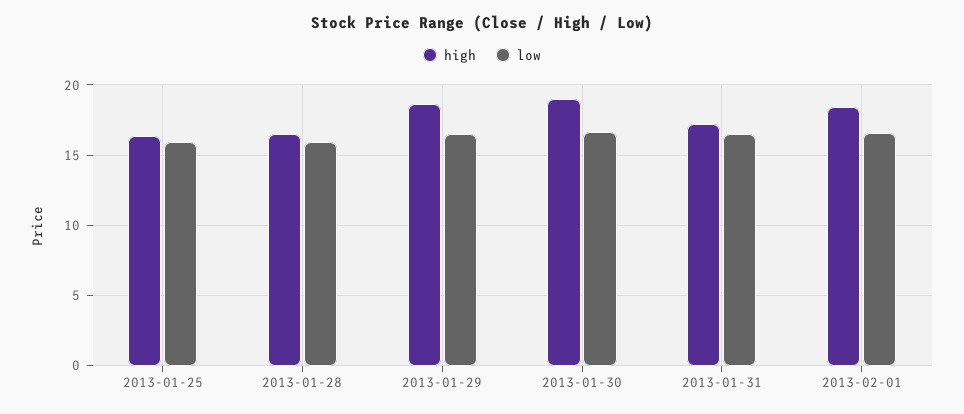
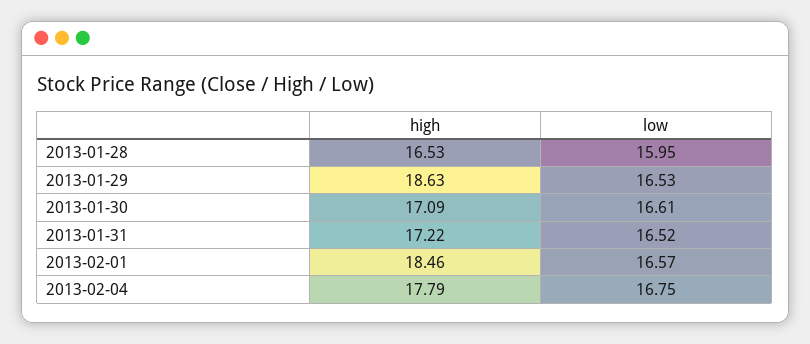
high, 2013-01-25: 16.5 -> none
low, 2013-01-25: 16 -> none
high, 2013-01-30: 19 -> 17.09
high, 2013-02-04: none -> 17.79
low, 2013-02-04: none -> 16.75

